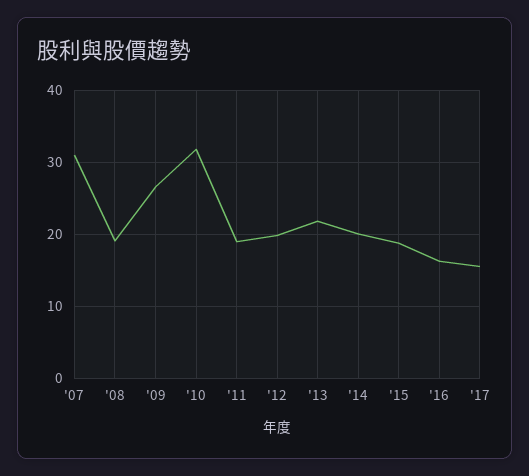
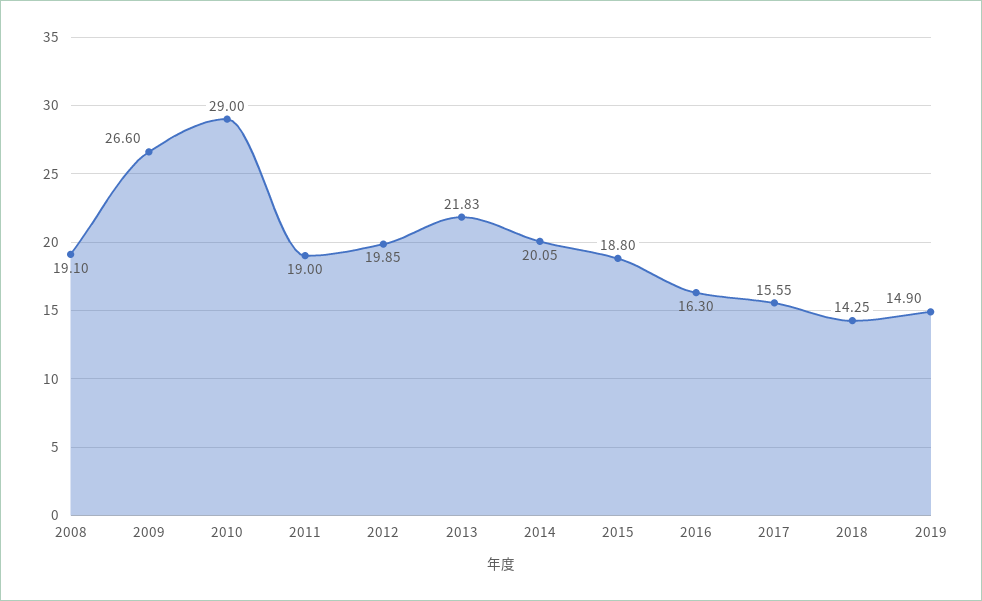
'07: 31 -> none
'10: 32 -> 29
2018: none -> 14.25
2019: none -> 14.9

